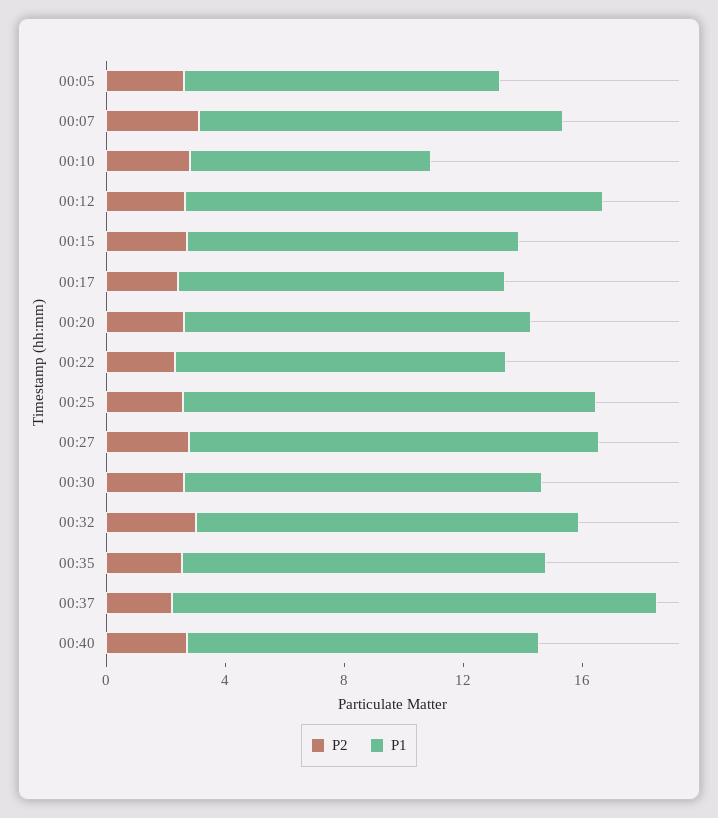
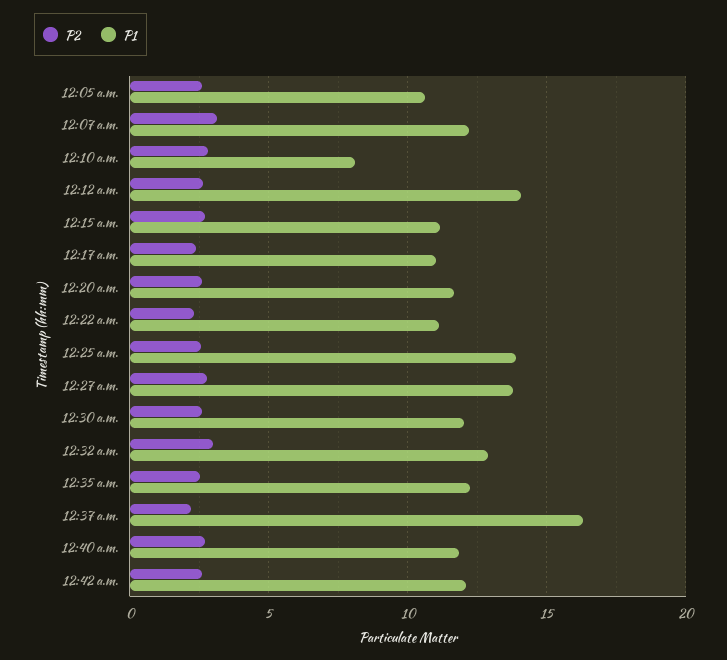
P2, 12:42 a.m.: none -> 2.5
P1, 12:42 a.m.: none -> 12

